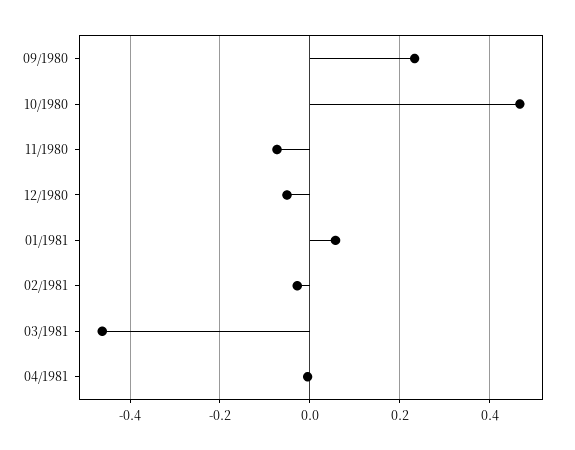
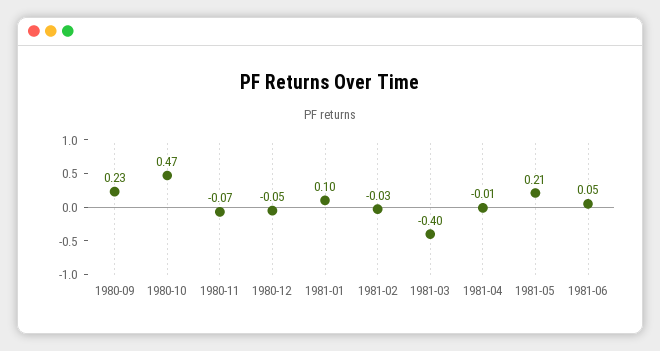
01/1981: 0.06 -> 0.1
03/1981: -0.46 -> -0.4
1981-05: none -> 0.21
1981-06: none -> 0.05

